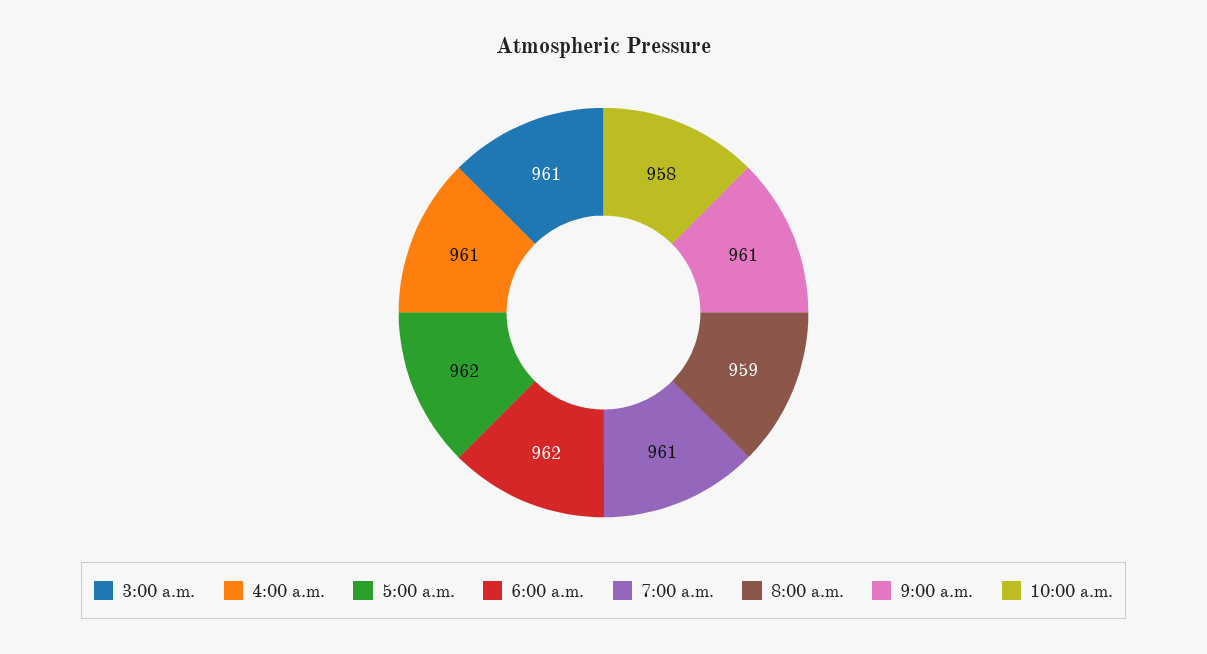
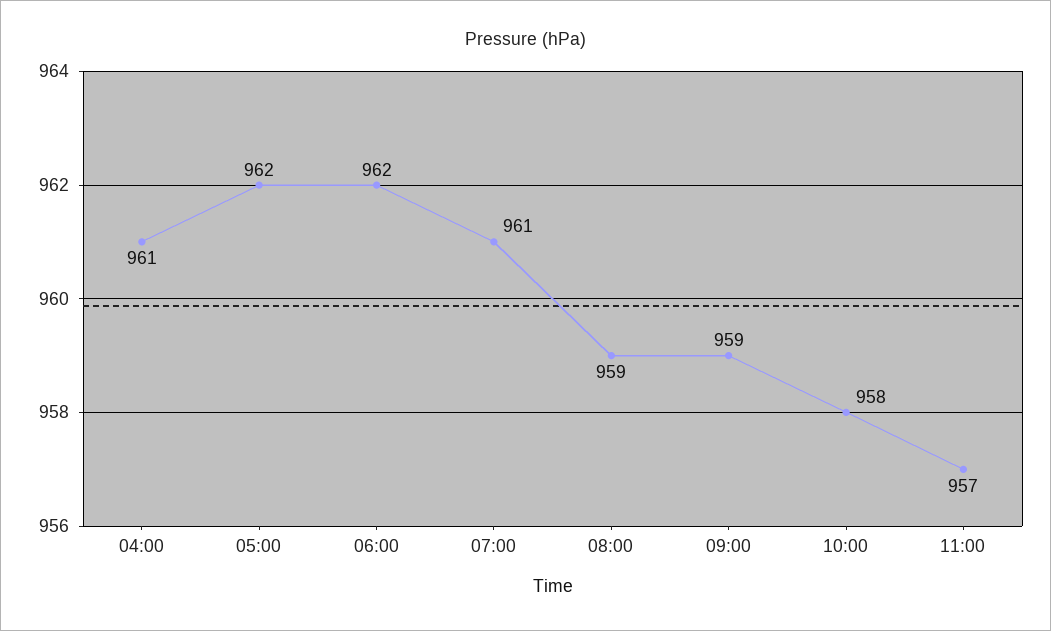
3:00 a.m.: 961 -> none
9:00 a.m.: 961 -> 959
11:00: none -> 957

